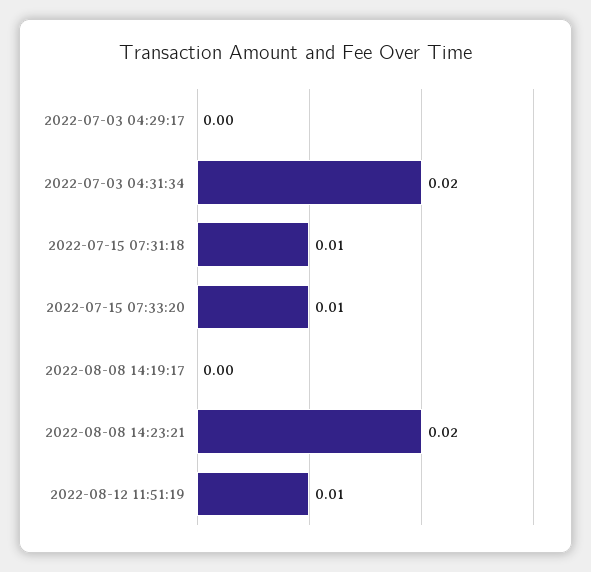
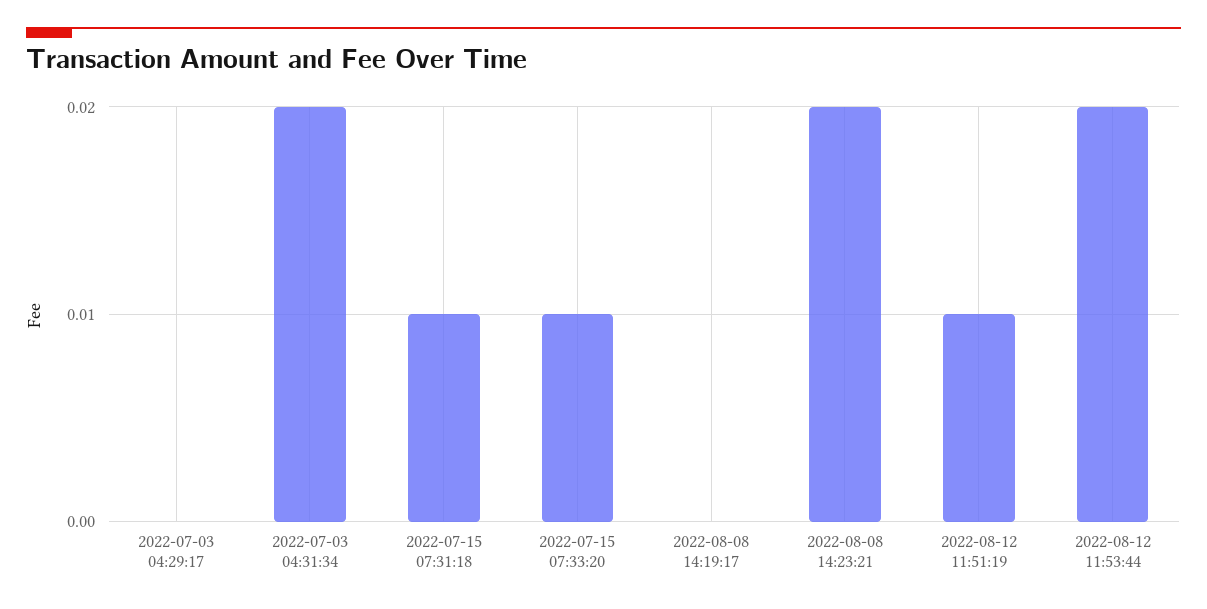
2022-08-12 11:53:44: none -> 0.02

